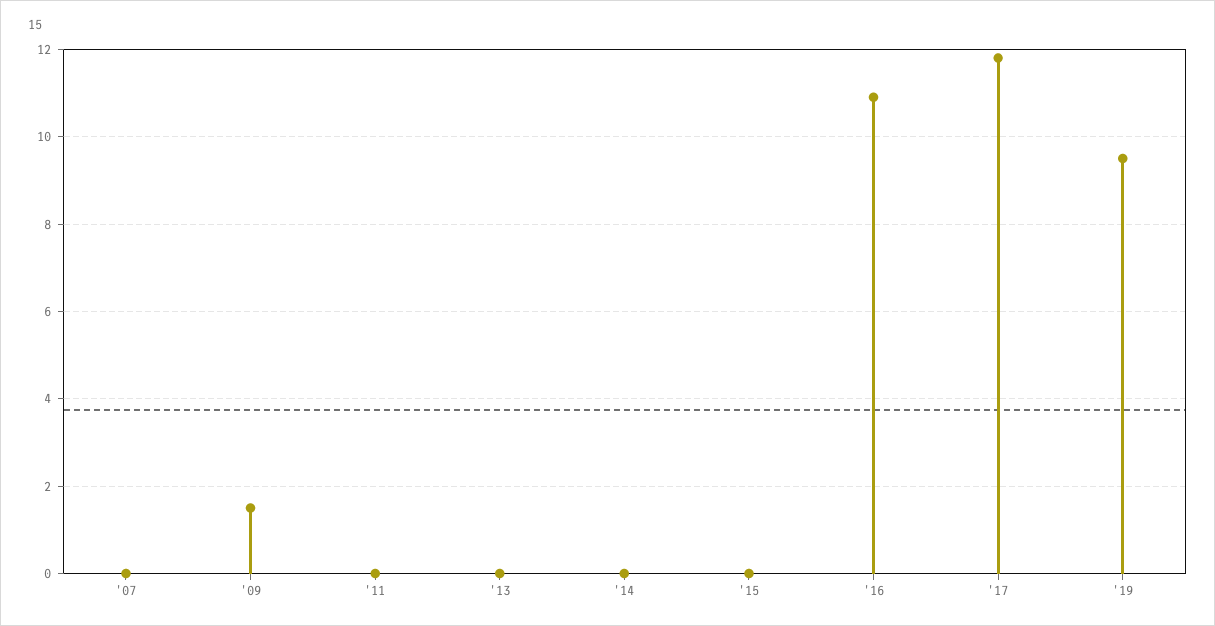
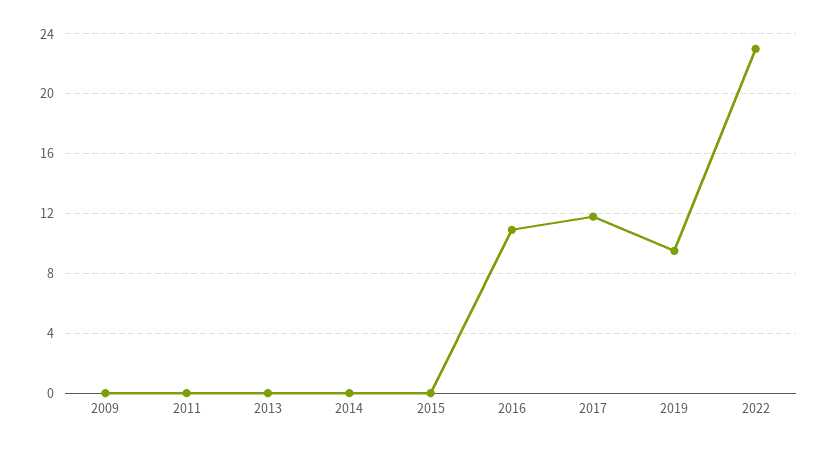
'07: 0 -> none
'09: 1.5 -> 0
2022: none -> 23

